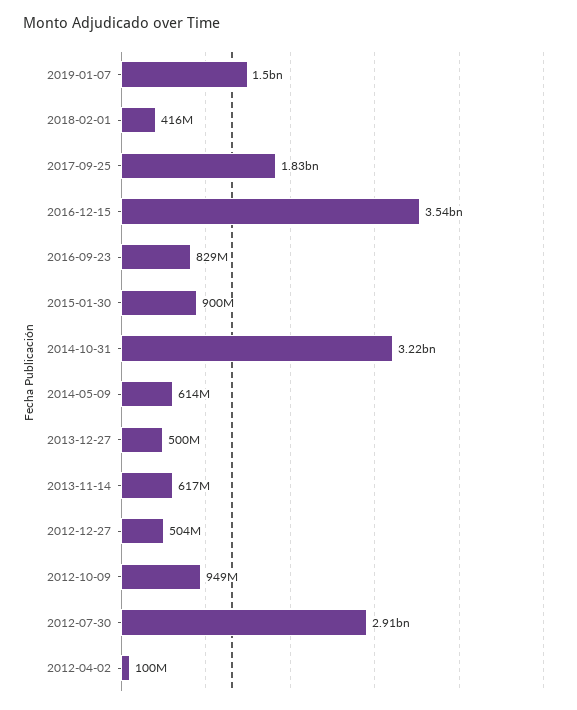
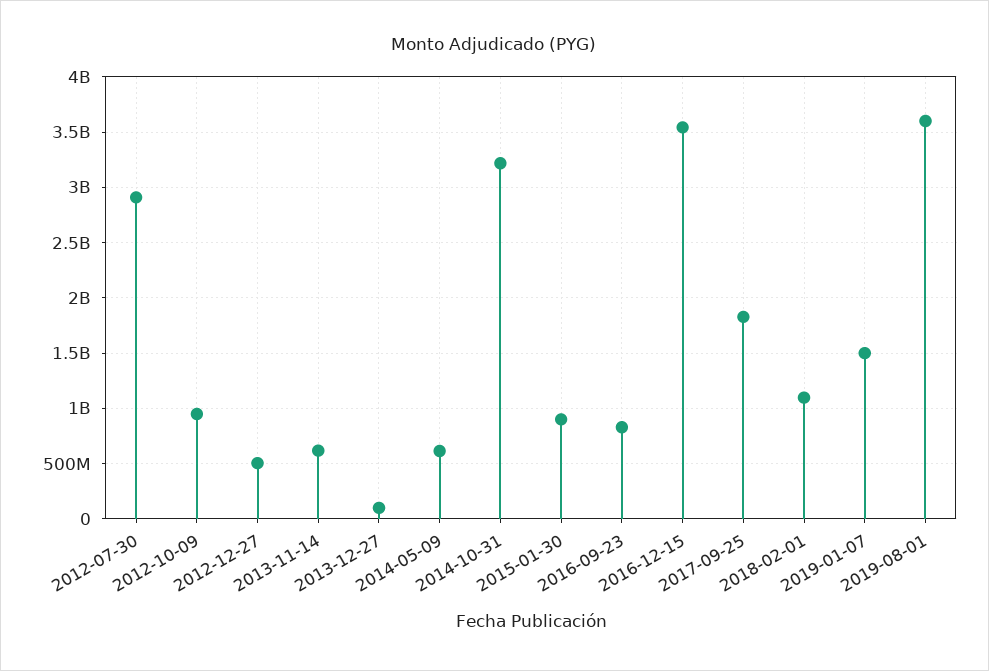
2018-02-01: 416000000 -> 1100000000
2013-12-27: 500000000 -> 100000000
2012-04-02: 100000000 -> none
2019-08-01: none -> 3600000000

